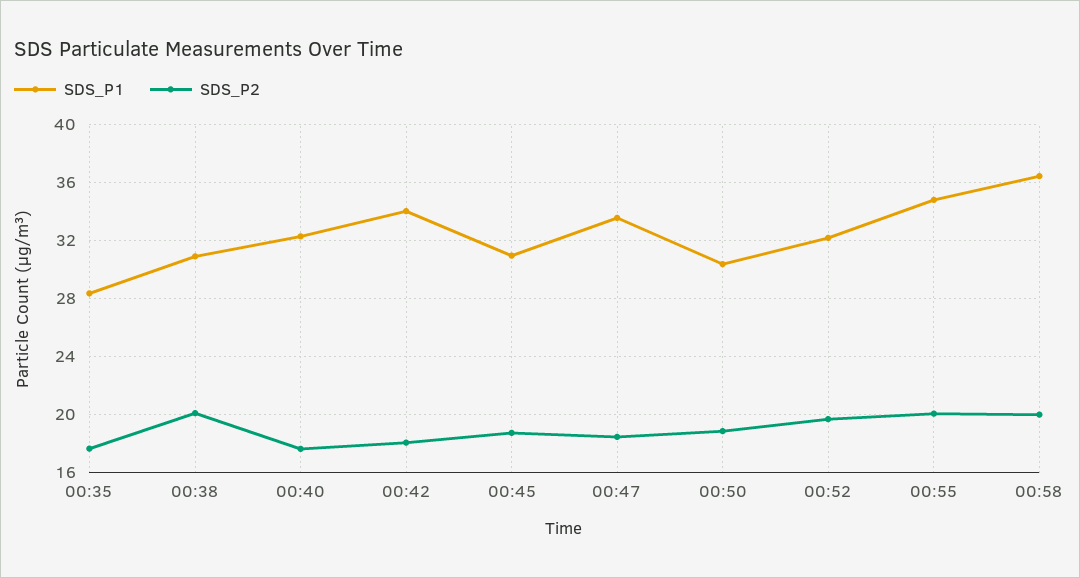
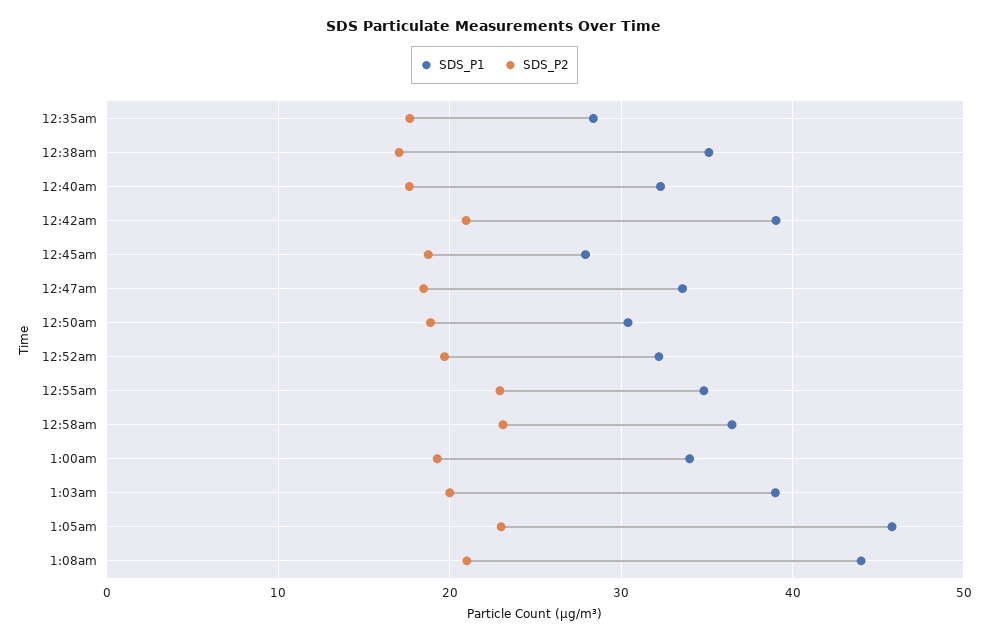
SDS_P1, 00:38: 31 -> 35
SDS_P2, 00:38: 20 -> 17
SDS_P1, 00:42: 34 -> 39
SDS_P2, 00:42: 18 -> 21
SDS_P1, 00:45: 31 -> 28
SDS_P2, 00:55: 20 -> 23
SDS_P2, 00:58: 20 -> 23
SDS_P1, 1:00am: none -> 34
SDS_P2, 1:00am: none -> 19
SDS_P1, 1:03am: none -> 39
SDS_P2, 1:03am: none -> 20
SDS_P1, 1:05am: none -> 46
SDS_P2, 1:05am: none -> 23
SDS_P1, 1:08am: none -> 44
SDS_P2, 1:08am: none -> 21

